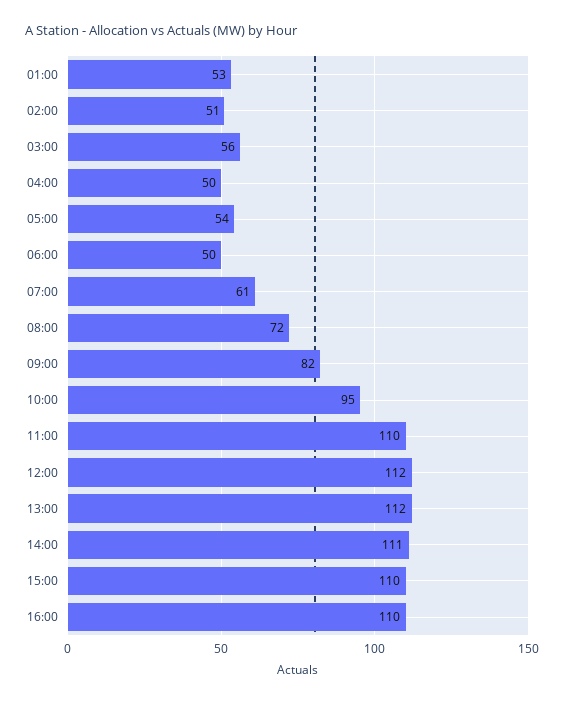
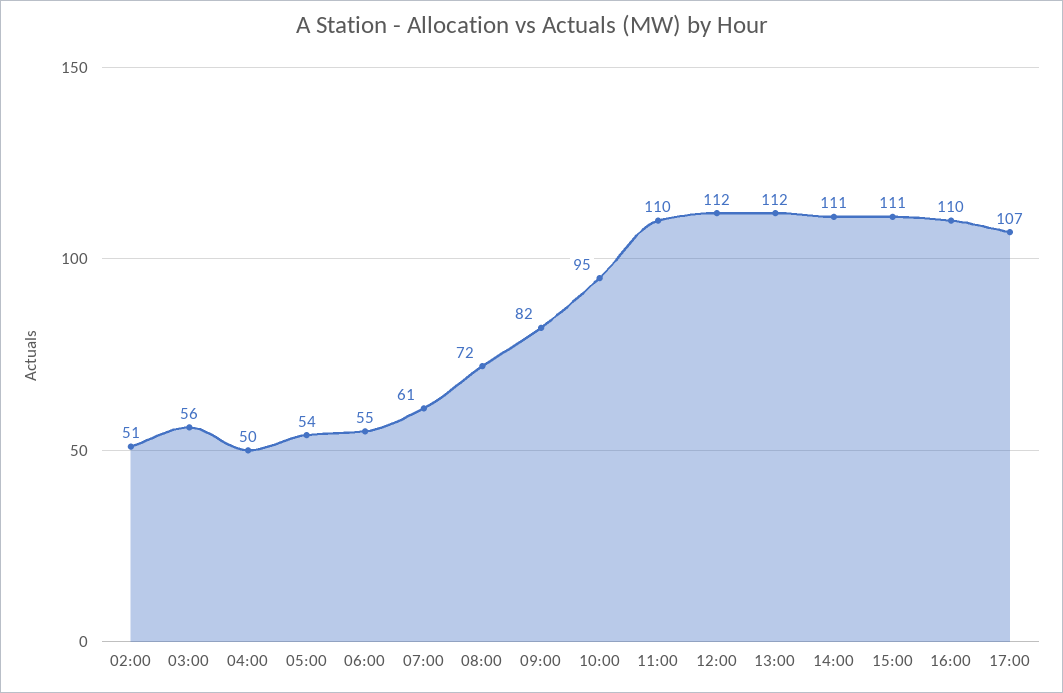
01:00: 53 -> none
06:00: 50 -> 55
15:00: 110 -> 111
17:00: none -> 107

